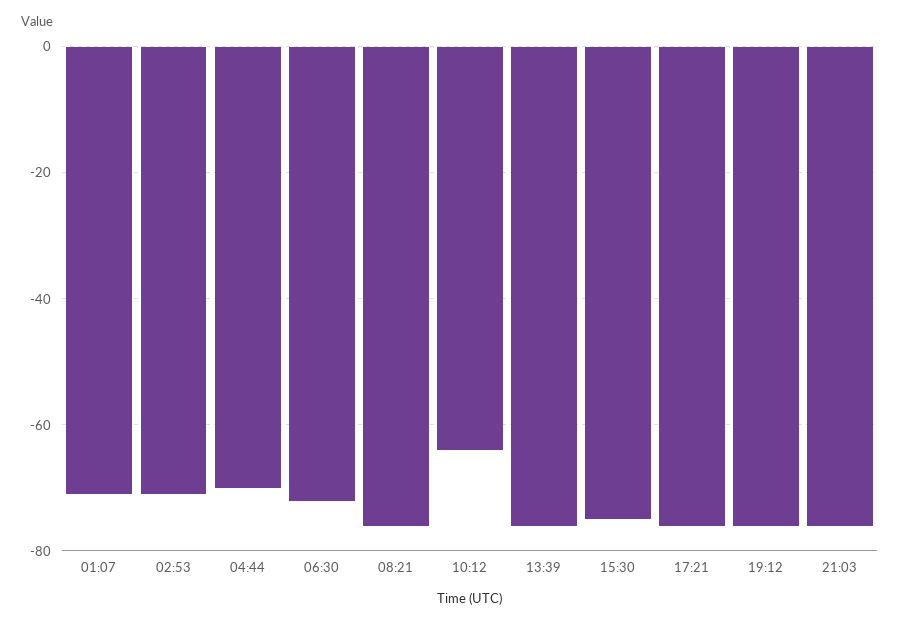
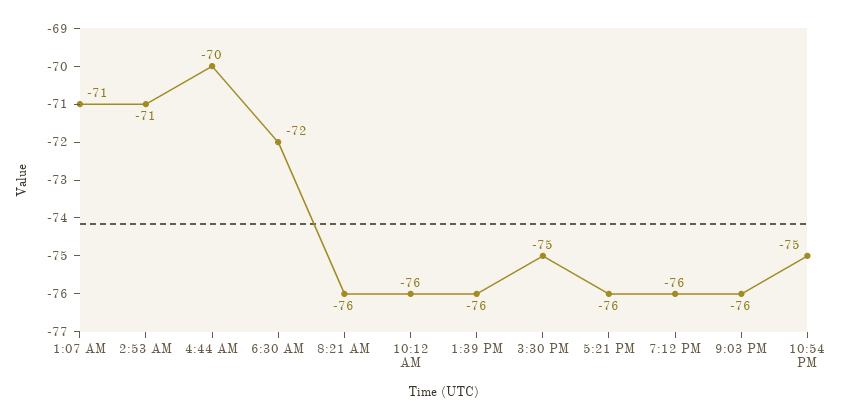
10:12: -65 -> -76
10:54 PM: none -> -75

